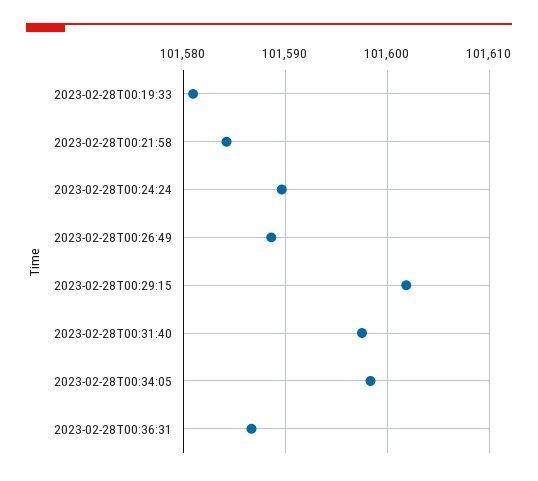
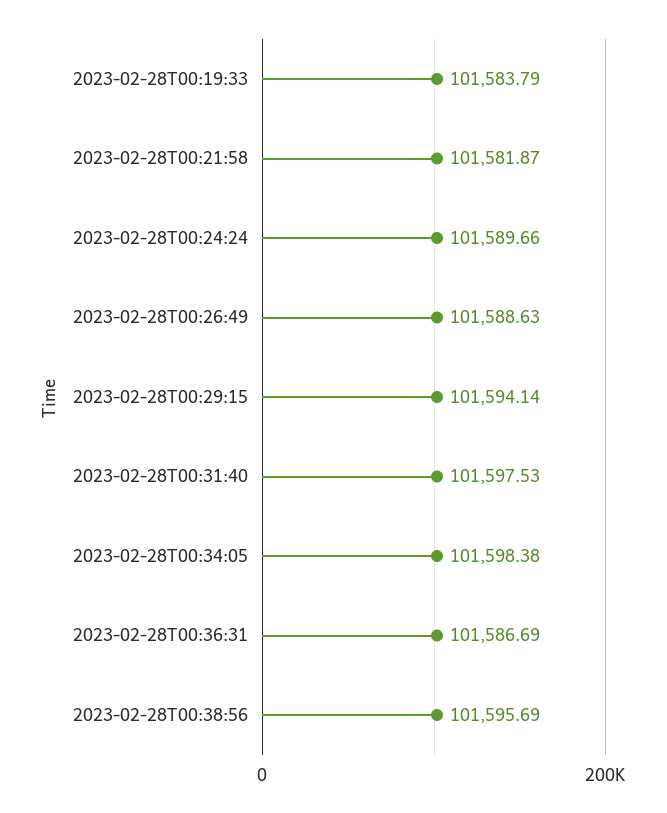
2023-02-28T00:19:33: 101581 -> 101583.79
2023-02-28T00:21:58: 101584 -> 101581.87
2023-02-28T00:29:15: 101602 -> 101594.14
2023-02-28T00:38:56: none -> 101595.69

